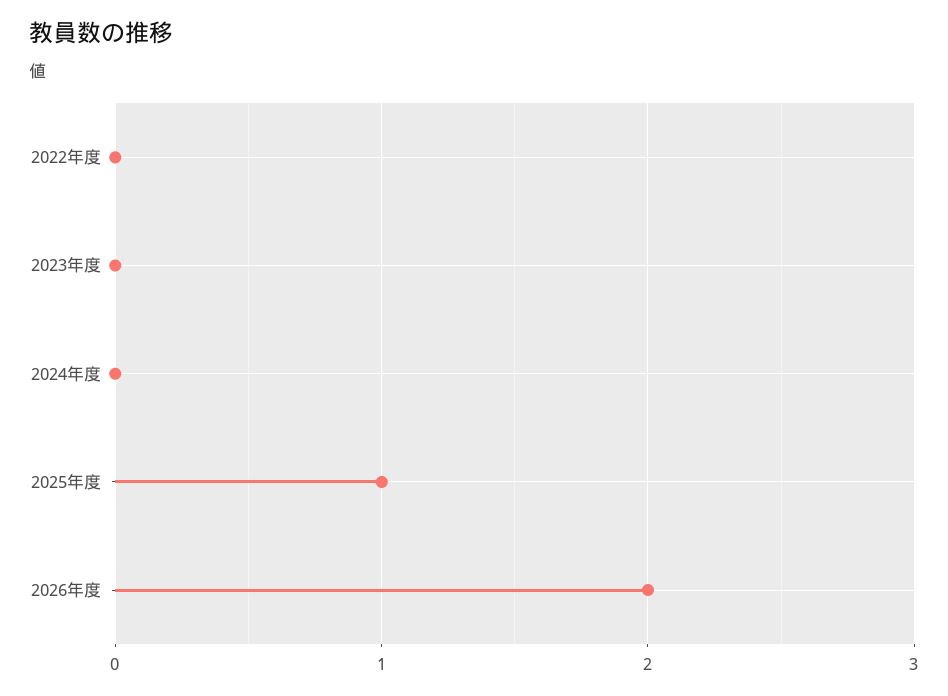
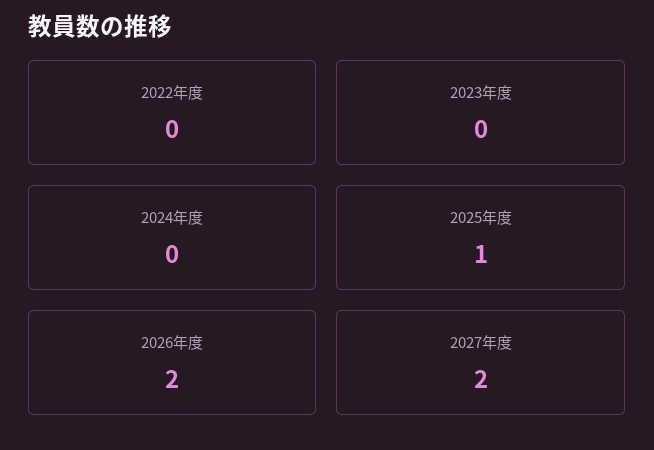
2027年度: none -> 2

